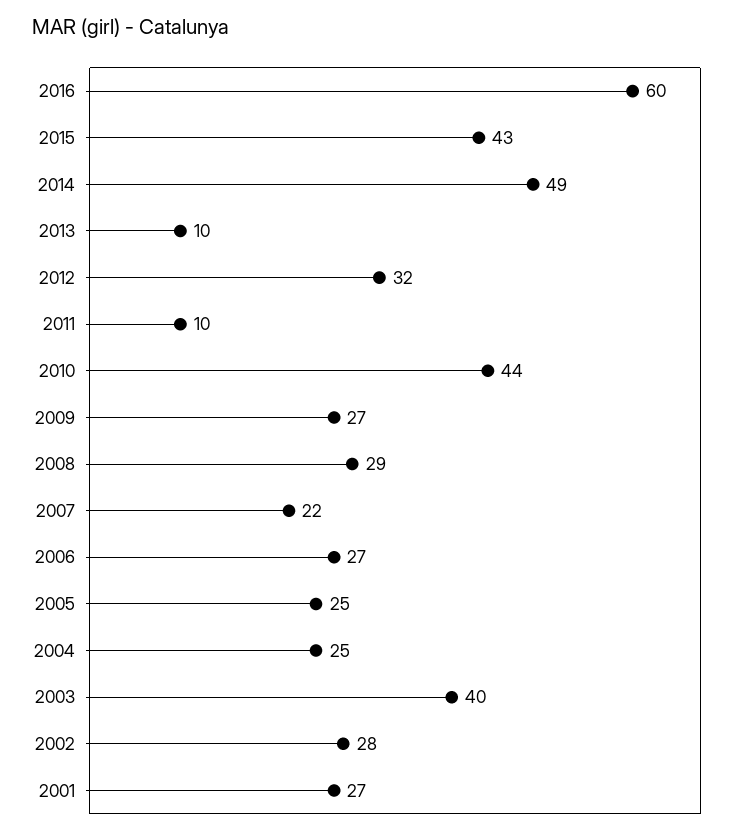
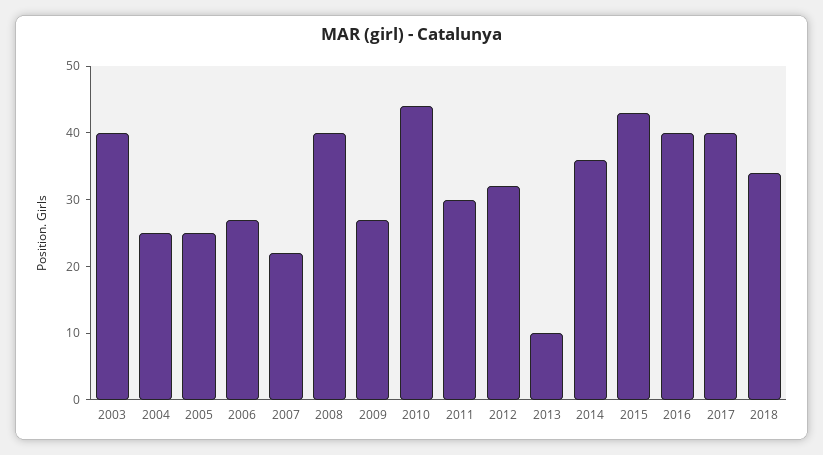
2016: 60 -> 40
2014: 49 -> 35
2011: 10 -> 30
2008: 29 -> 40
2002: 28 -> none
2001: 27 -> none
2017: none -> 40
2018: none -> 35

